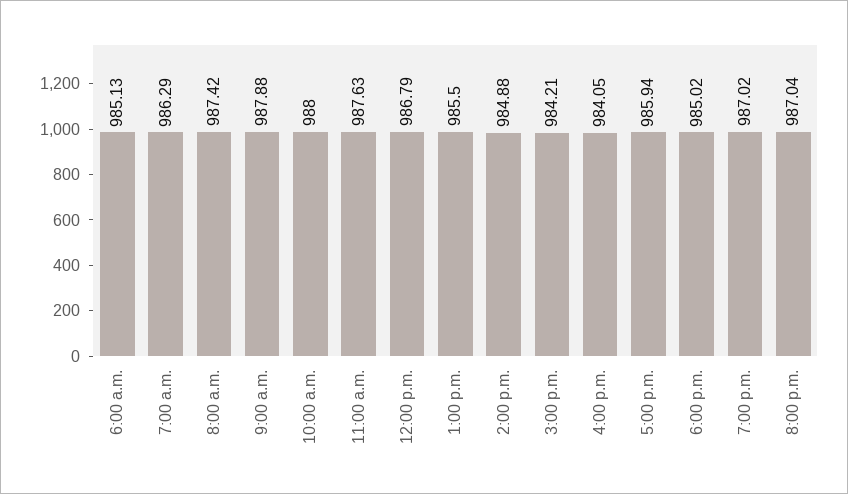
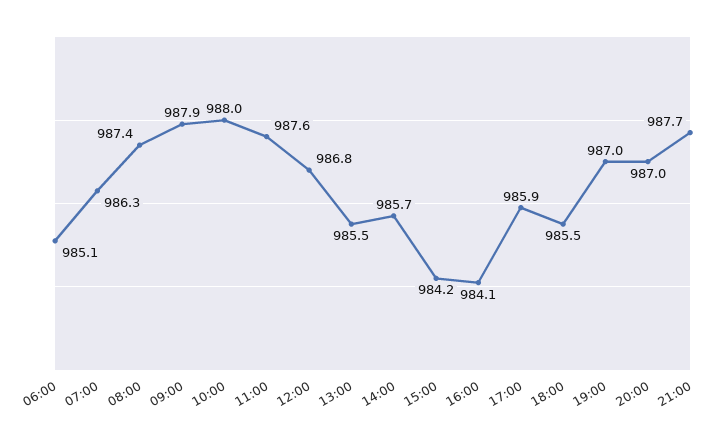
2:00 p.m.: 984.88 -> 985.7
6:00 p.m.: 985.02 -> 985.5
21:00: none -> 987.7

